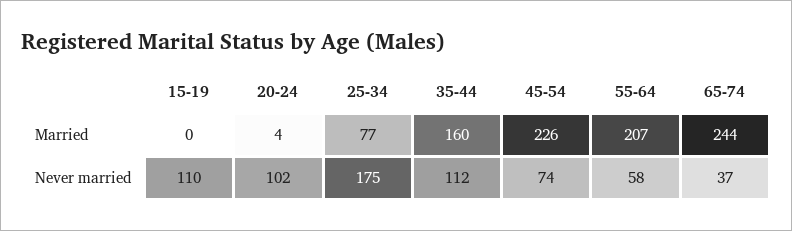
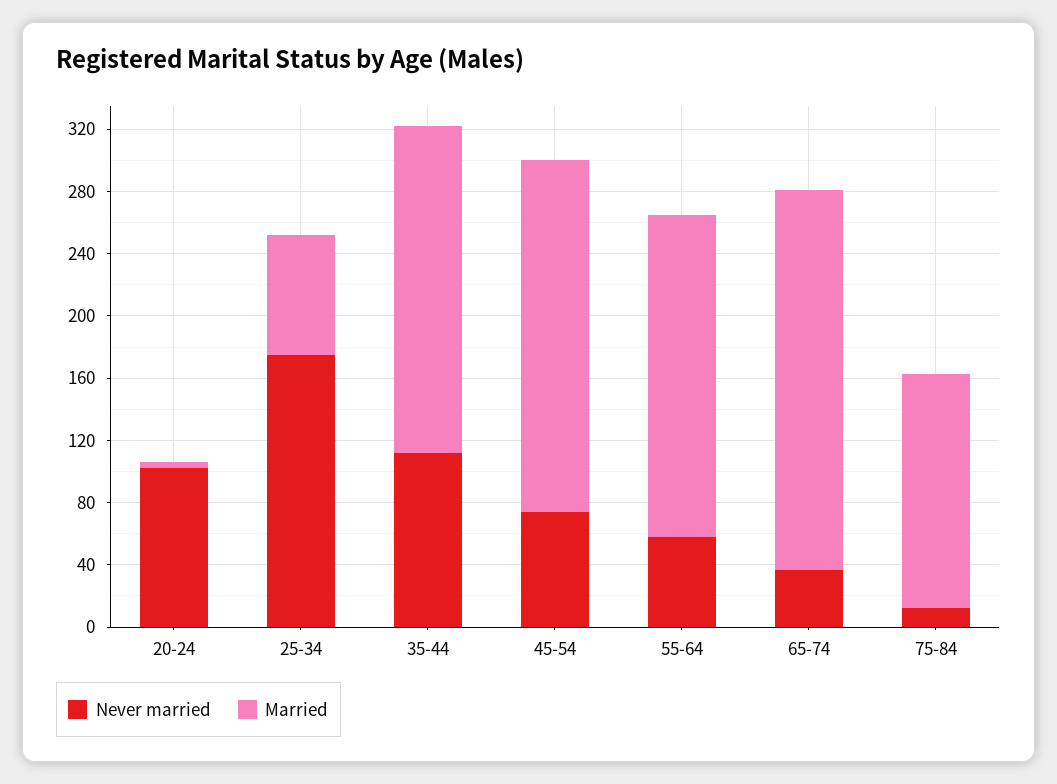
Married, 15-19: 0 -> none
Married, 35-44: 160 -> 210
Never married, 15-19: 110 -> none
Never married, 75-84: none -> 10
Married, 75-84: none -> 150

